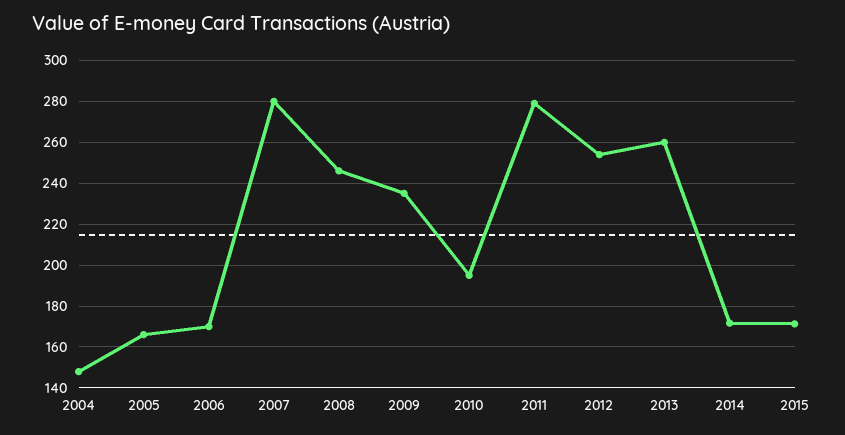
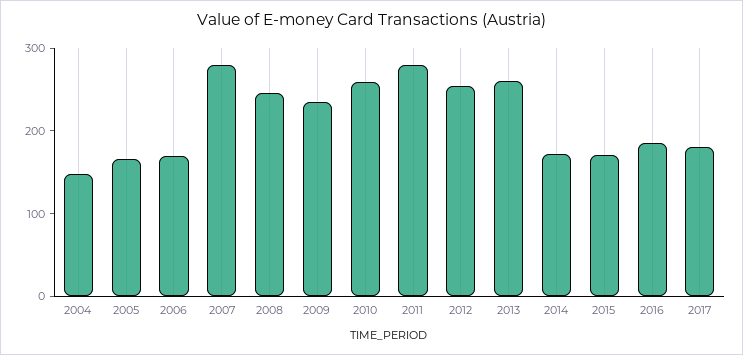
2010: 195 -> 260
2016: none -> 180
2017: none -> 180

